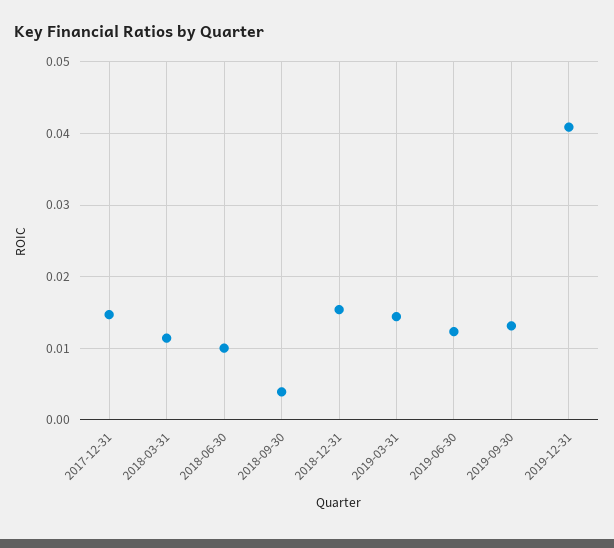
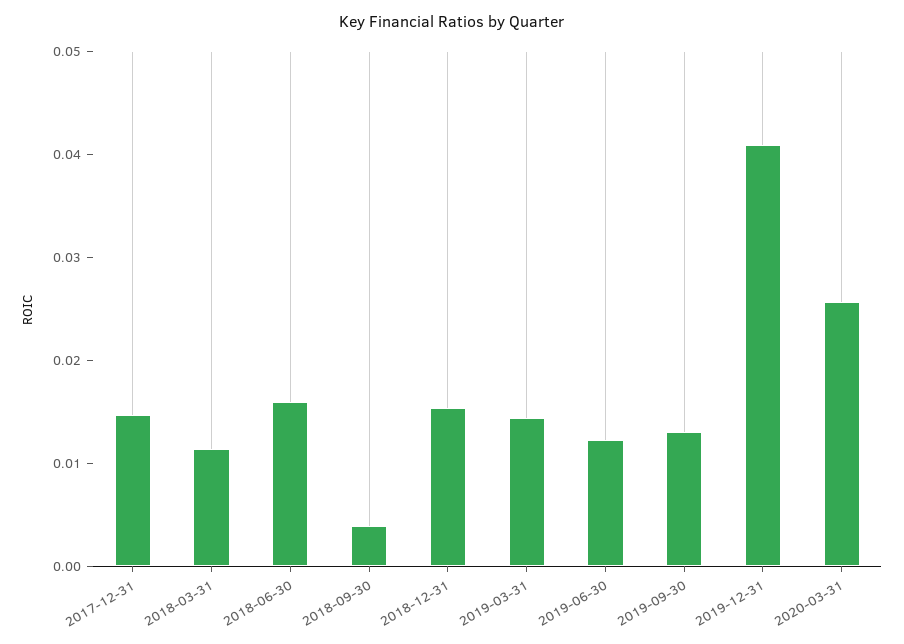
2018-06-30: 0.01 -> 0.016
2020-03-31: none -> 0.026

